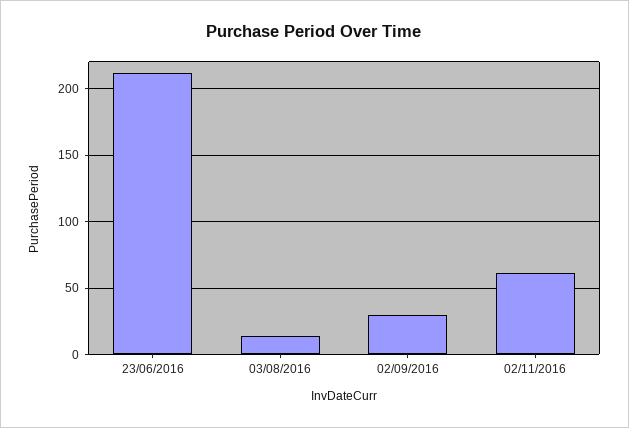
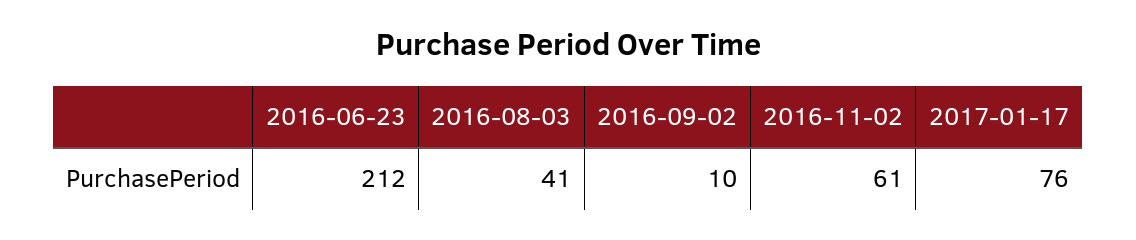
03/08/2016: 15 -> 41
02/09/2016: 30 -> 10
2017-01-17: none -> 76

